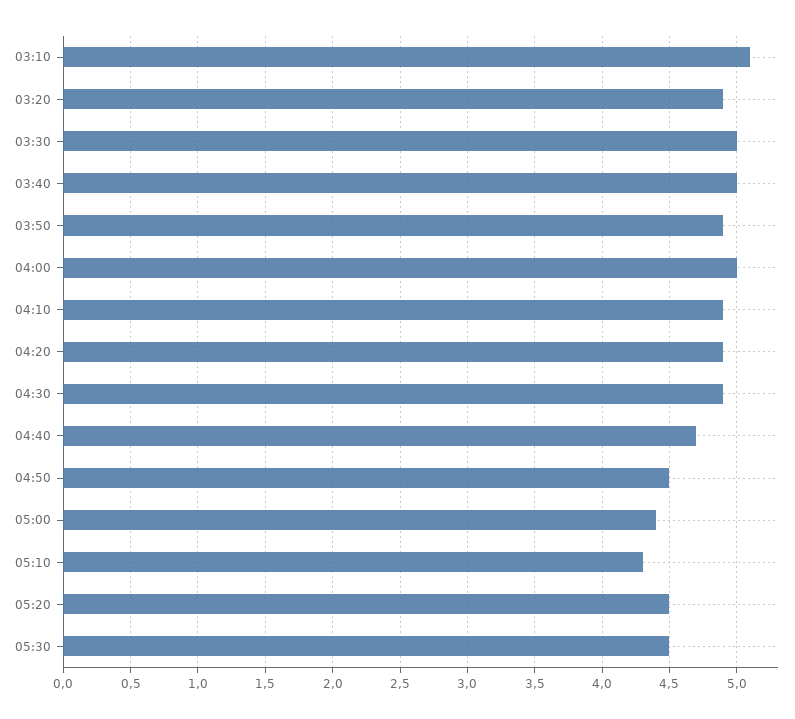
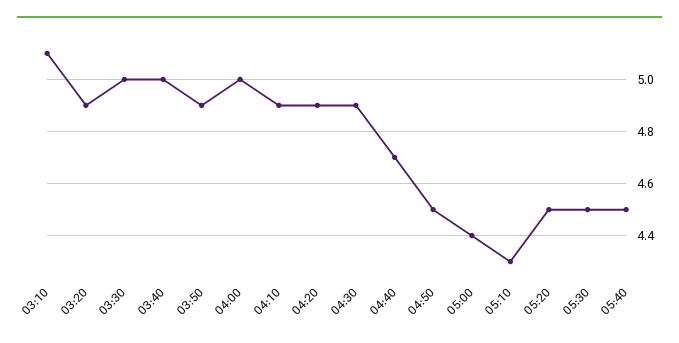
05:40: none -> 4.5

